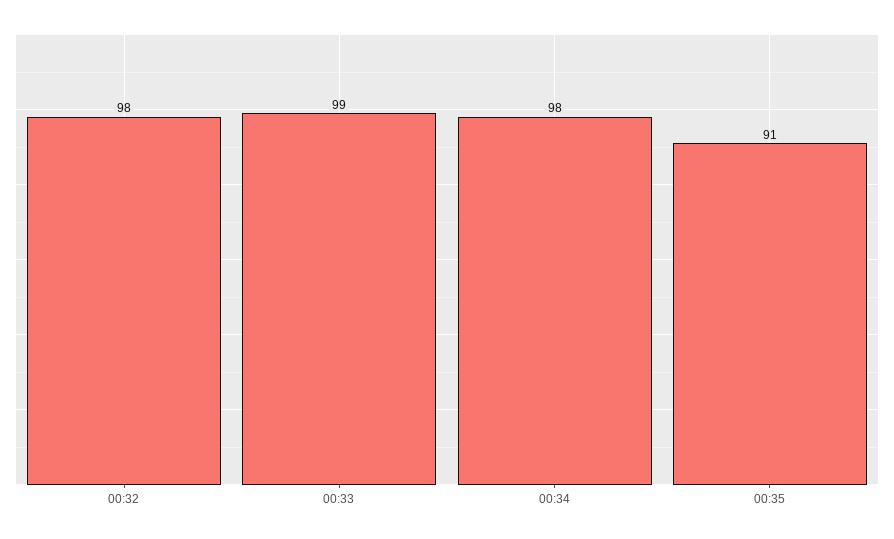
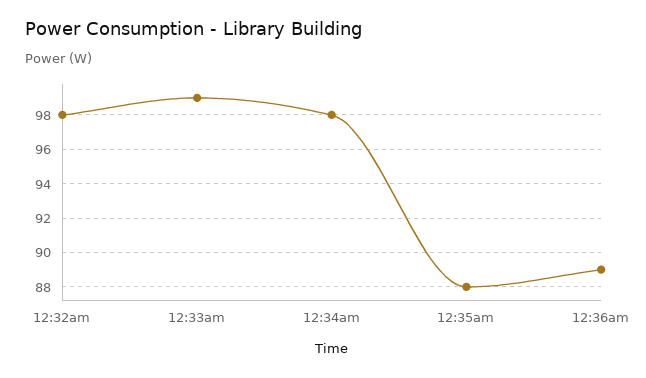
00:35: 91 -> 88
12:36am: none -> 89

